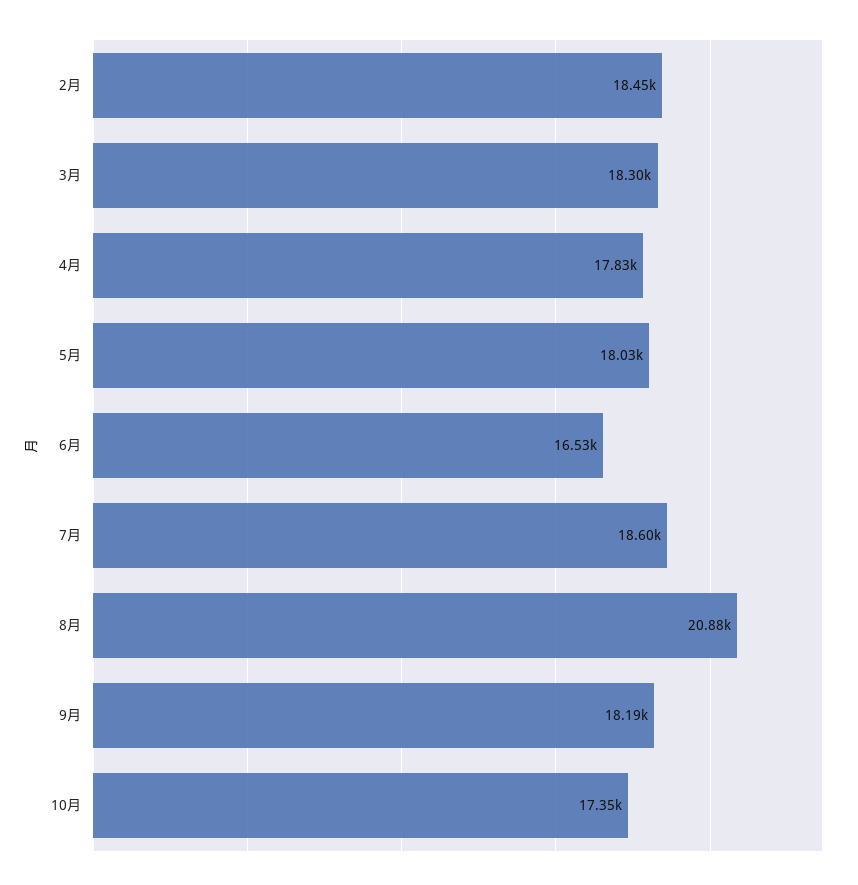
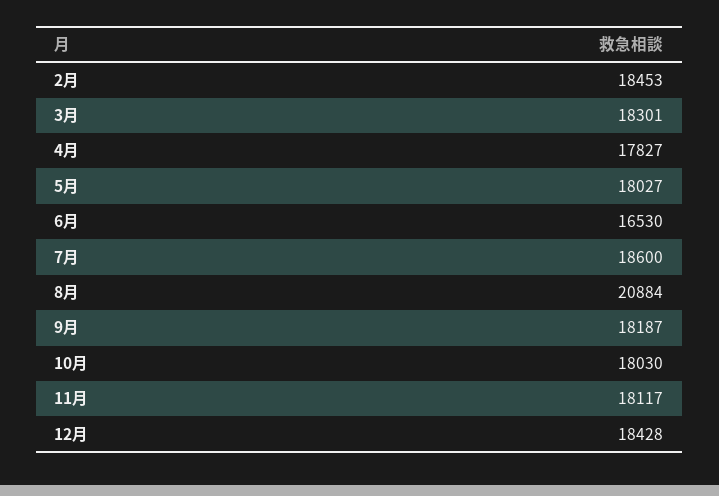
10月: 17350 -> 18030
11月: none -> 18117
12月: none -> 18428

